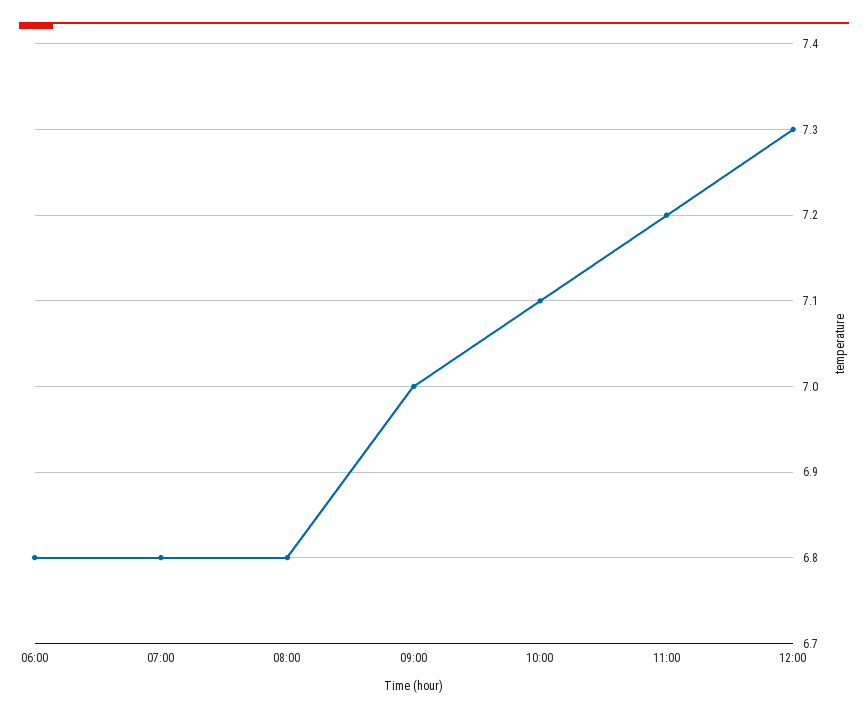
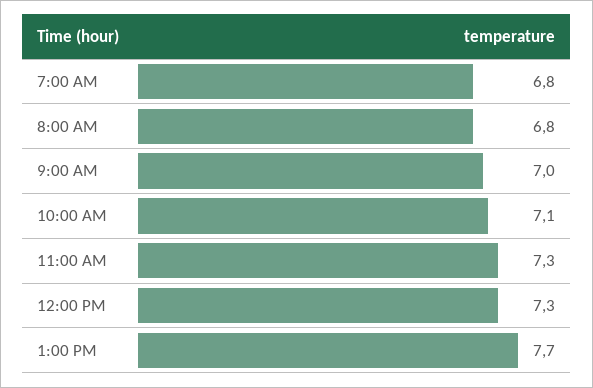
06:00: 6.8 -> none
11:00: 7.2 -> 7.3
1:00 PM: none -> 7.7

